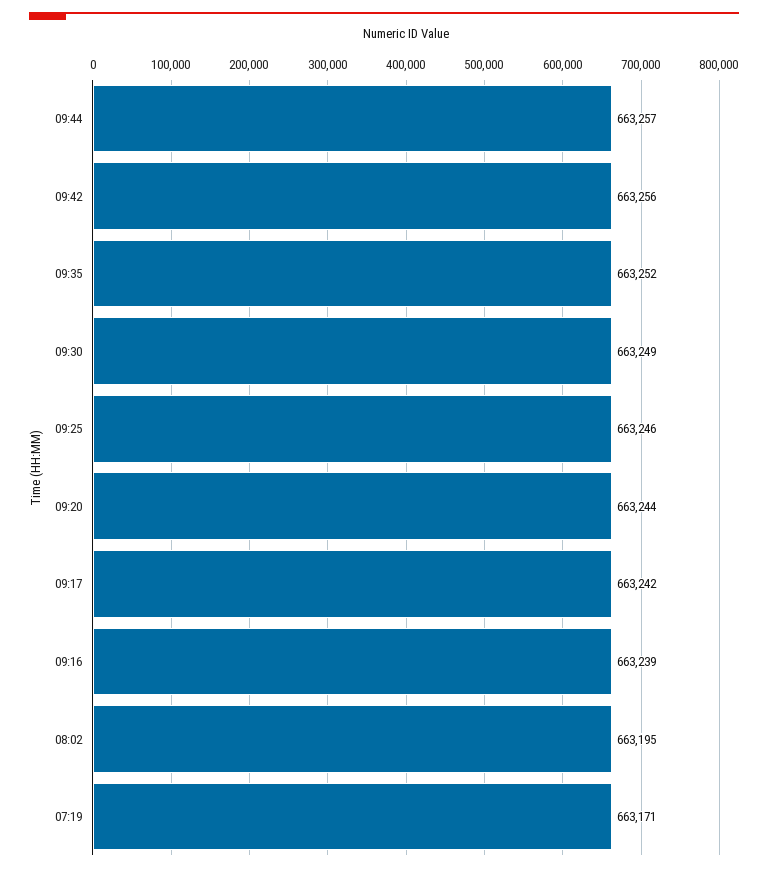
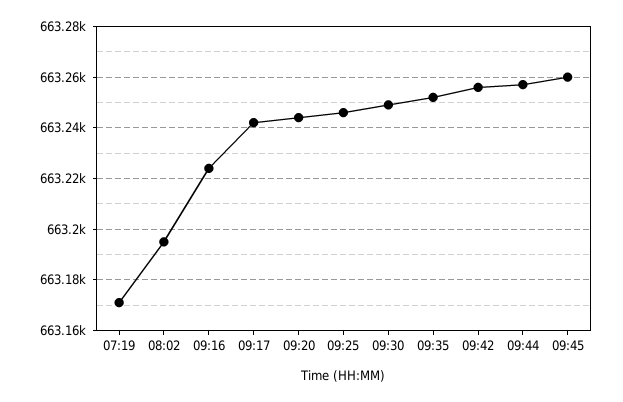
09:16: 663239 -> 663225
09:45: none -> 663260

